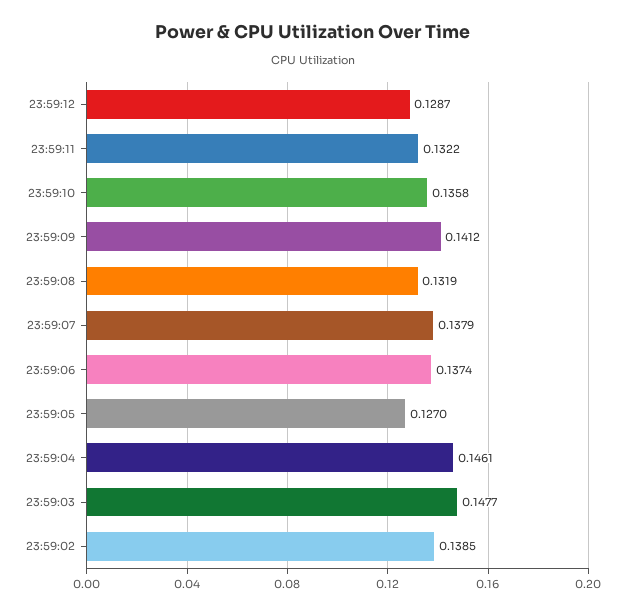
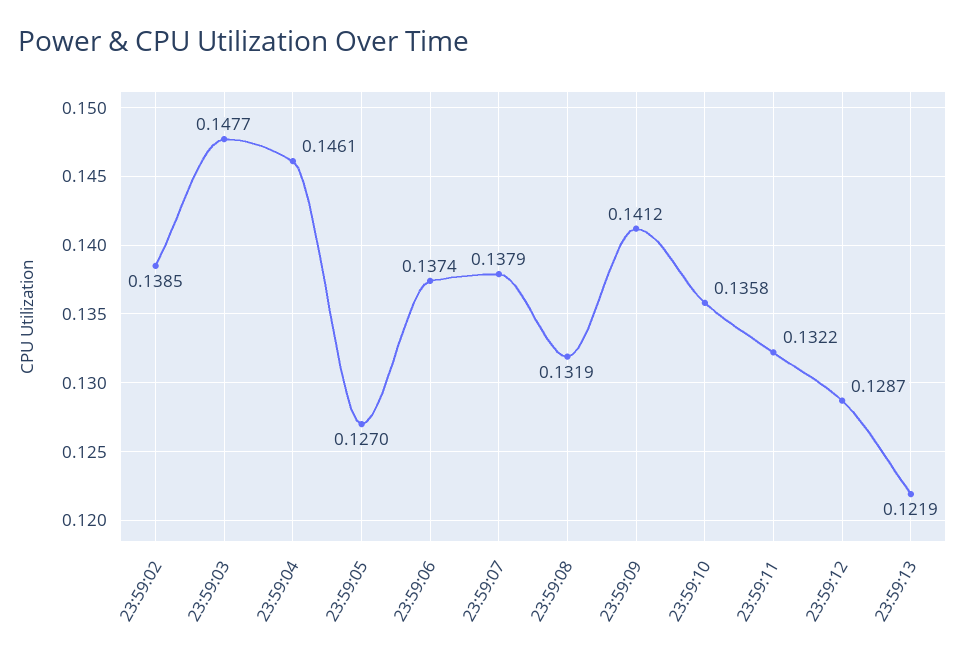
23:59:13: none -> 0.1219

